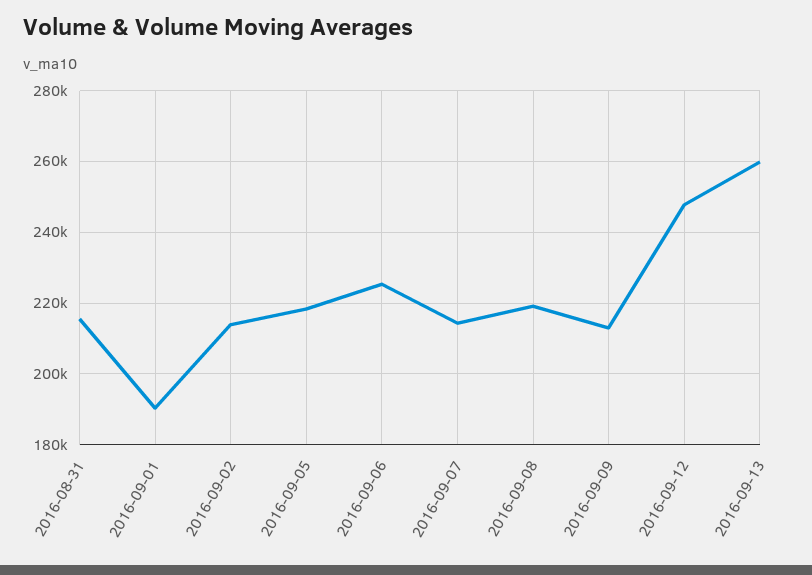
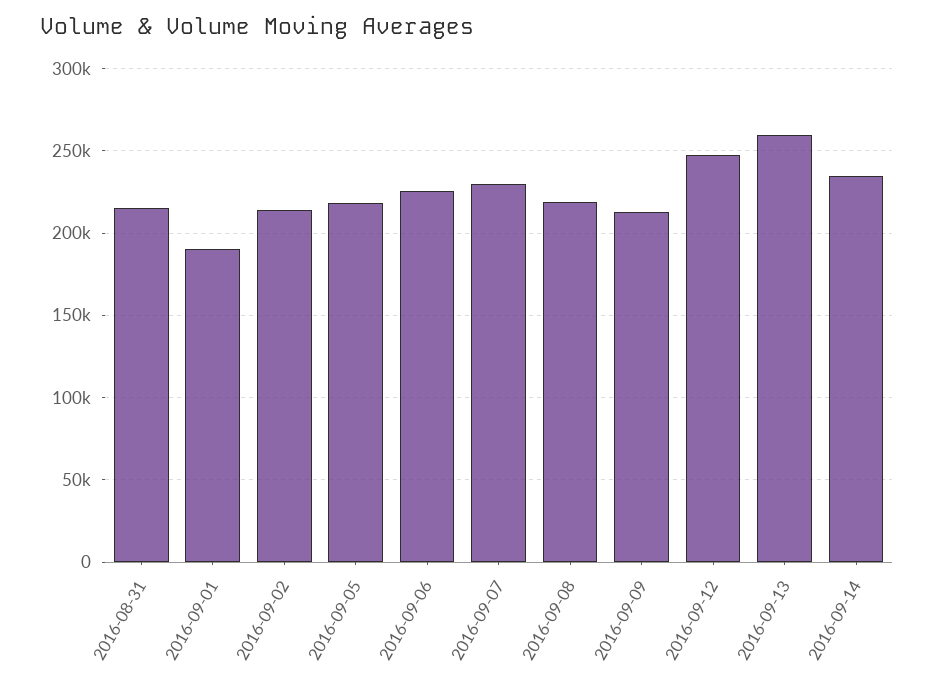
2016-09-07: 214000 -> 230000
2016-09-14: none -> 235000

